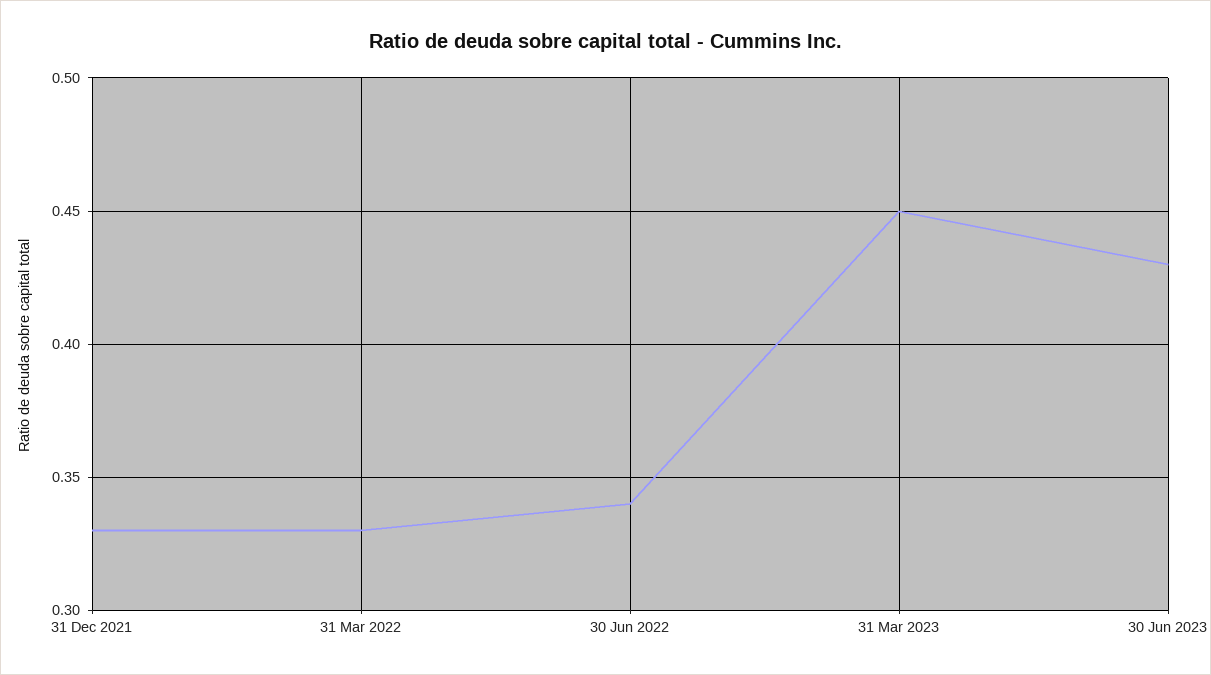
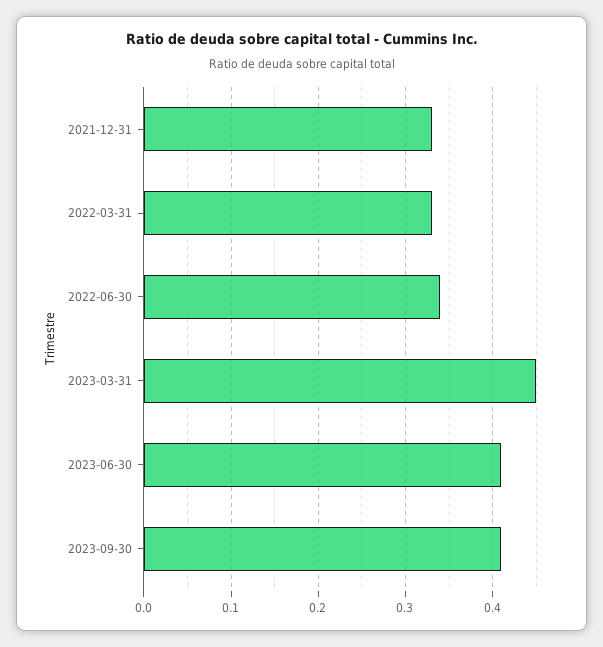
30 Jun 2023: 0.43 -> 0.41
2023-09-30: none -> 0.41

